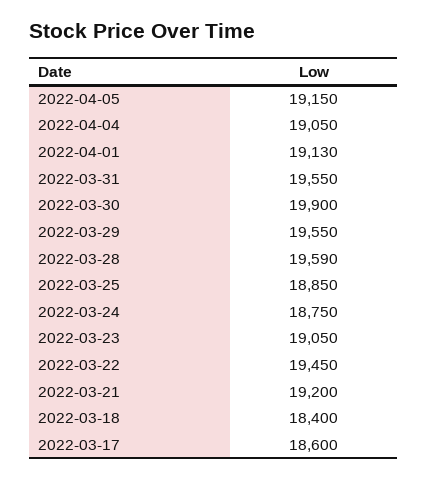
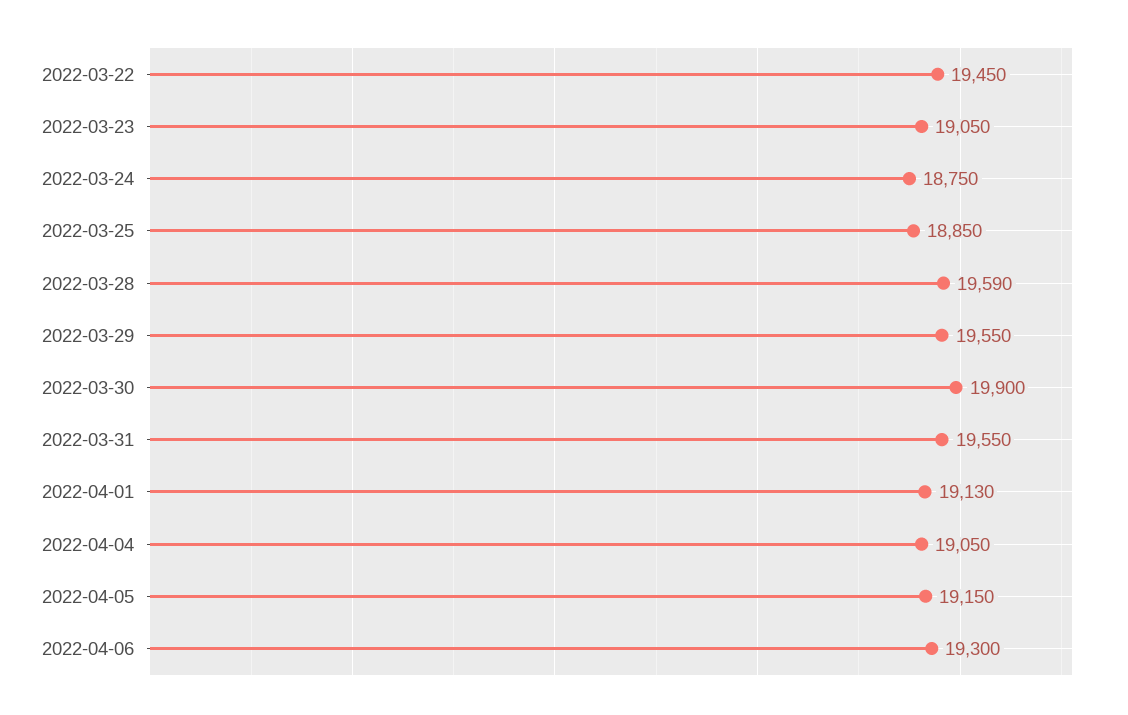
2022-03-21: 19200 -> none
2022-03-18: 18400 -> none
2022-03-17: 18600 -> none
2022-04-06: none -> 19300

